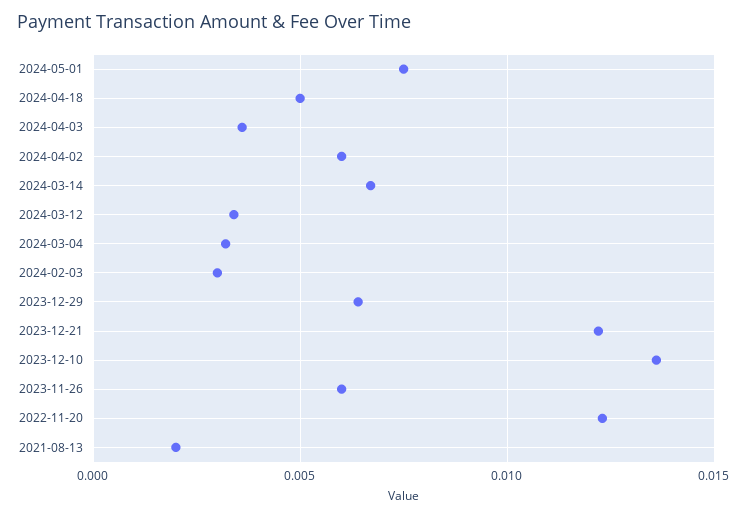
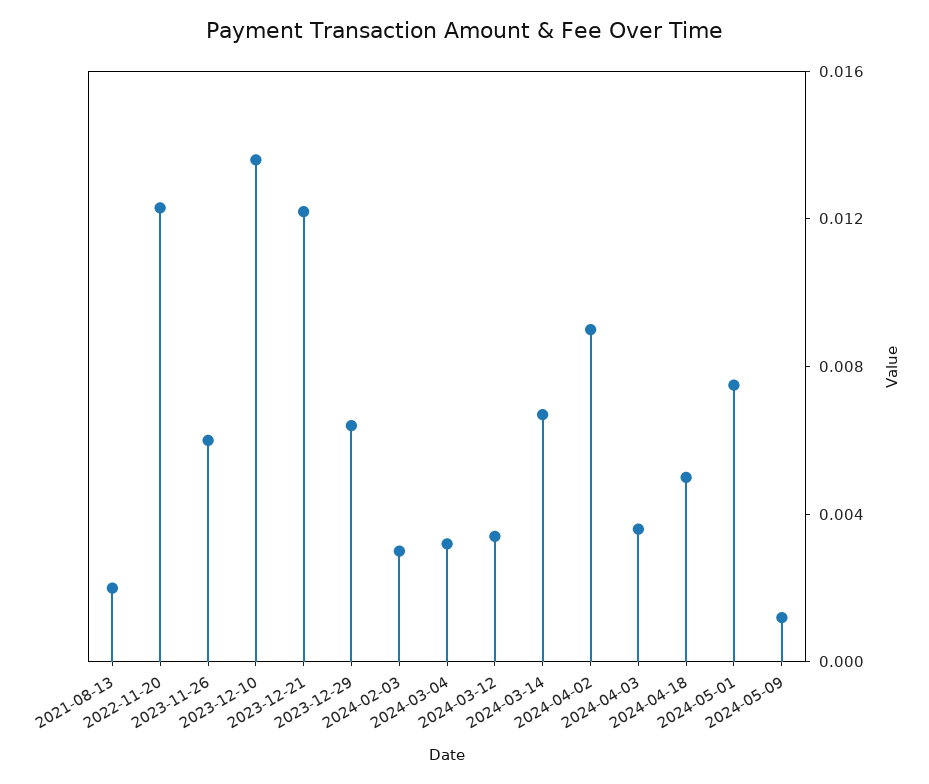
2024-04-02: 0.006 -> 0.009
2024-05-09: none -> 0.001

